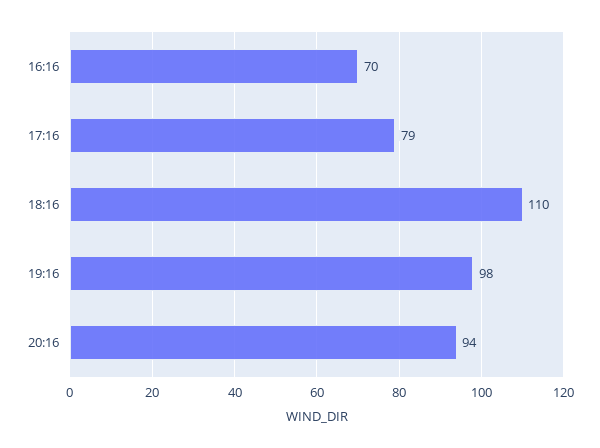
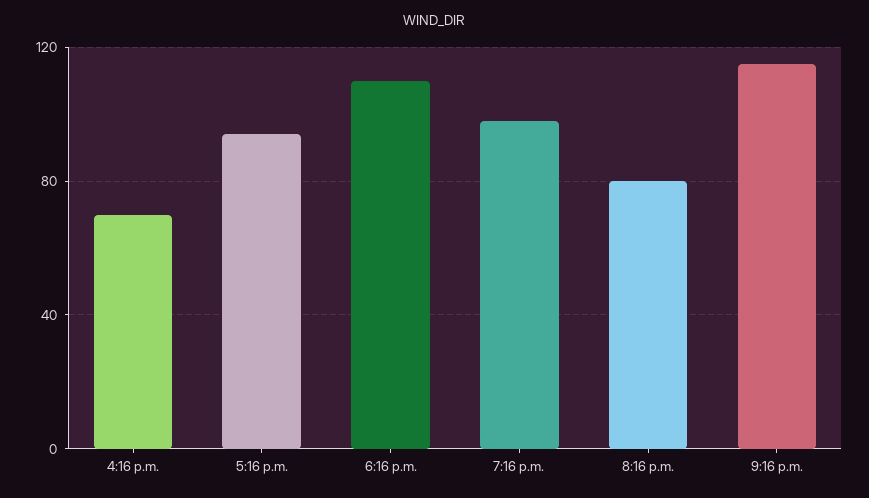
17:16: 79 -> 95
20:16: 94 -> 80
9:16 p.m.: none -> 115

